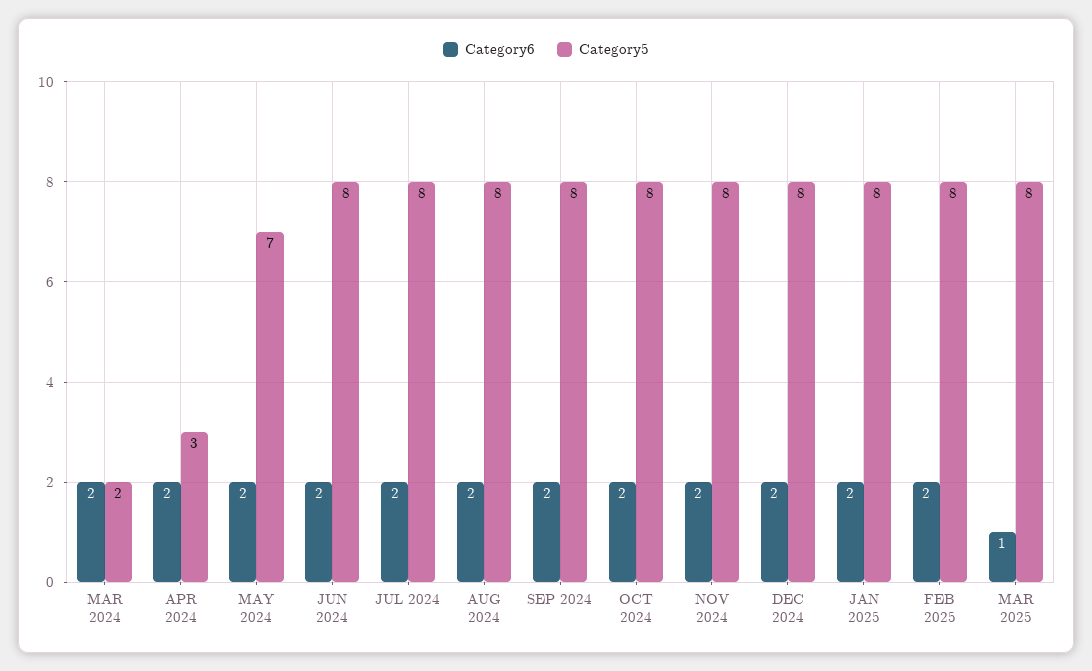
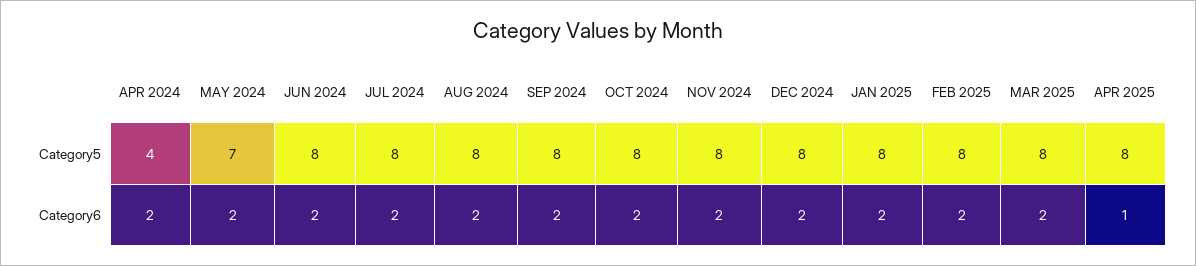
Category6, MAR 2024: 2 -> none
Category5, MAR 2024: 2 -> none
Category5, APR 2024: 3 -> 4
Category6, MAR 2025: 1 -> 2
Category5, APR 2025: none -> 8
Category6, APR 2025: none -> 1

